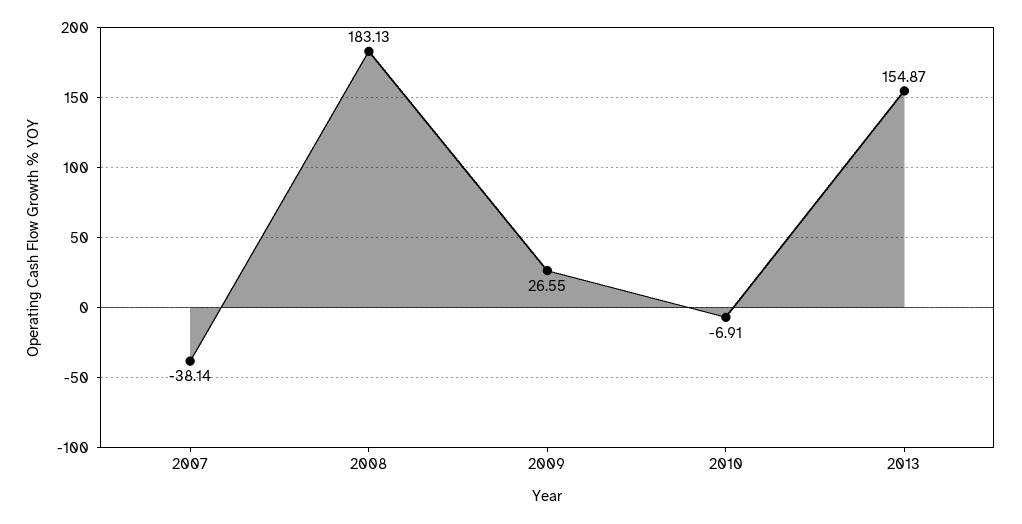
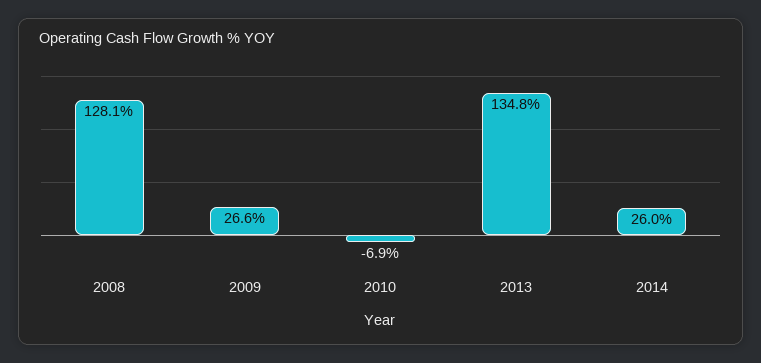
2007: -38.14 -> none
2008: 183.13 -> 128.1
2013: 154.87 -> 134.8
2014: none -> 26

